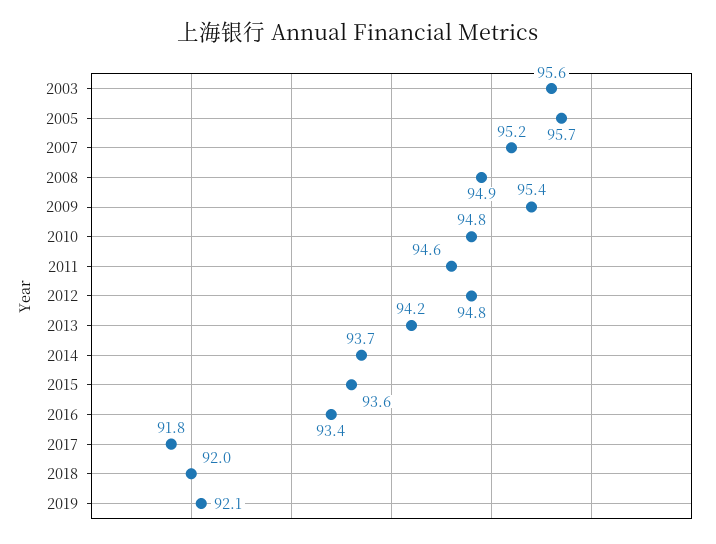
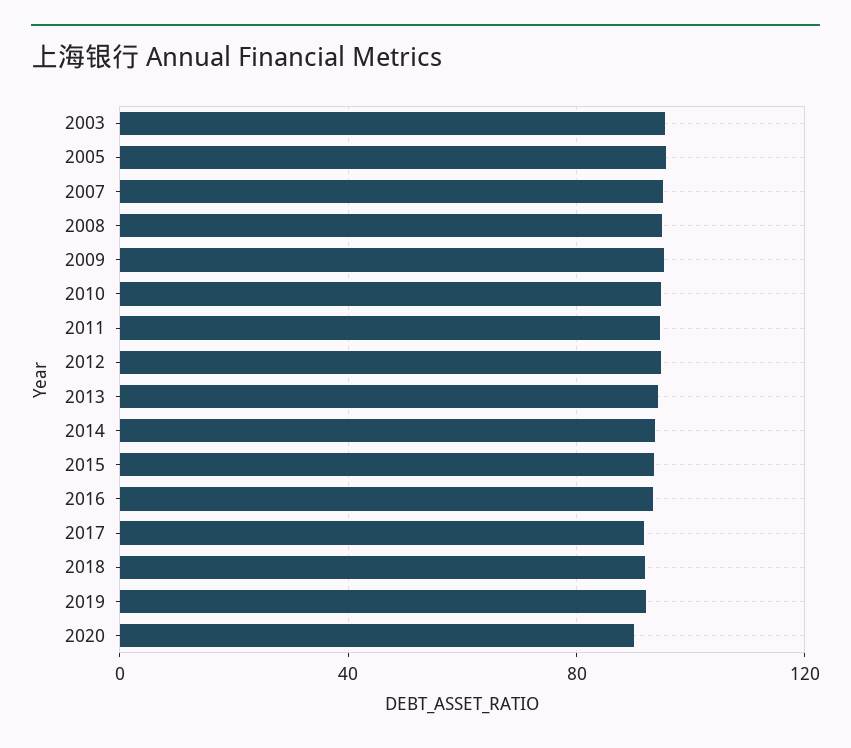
2020: none -> 90

